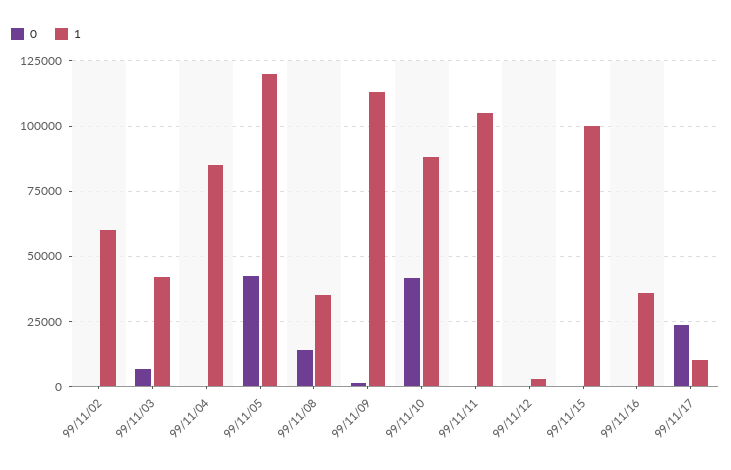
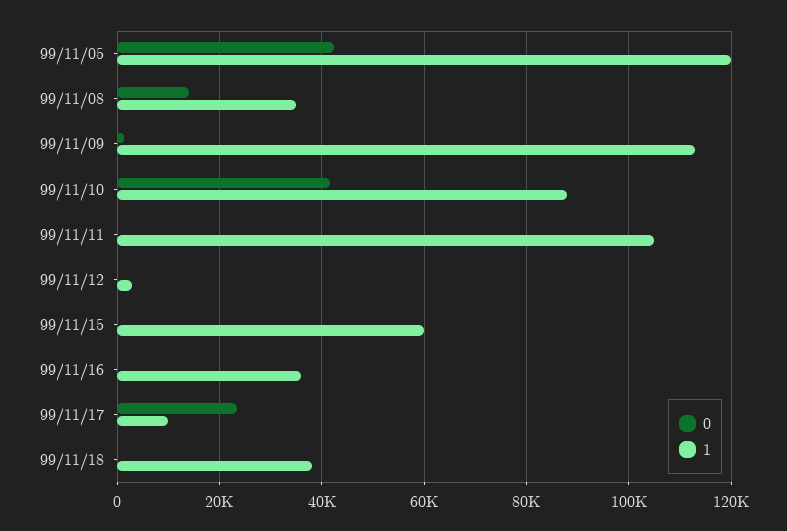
0, 99/11/02: 0 -> none
1, 99/11/02: 60000 -> none
0, 99/11/03: 7500 -> none
1, 99/11/03: 42500 -> none
0, 99/11/04: 0 -> none
1, 99/11/04: 85000 -> none
1, 99/11/15: 100000 -> 60000
0, 99/11/18: none -> 0
1, 99/11/18: none -> 38000

